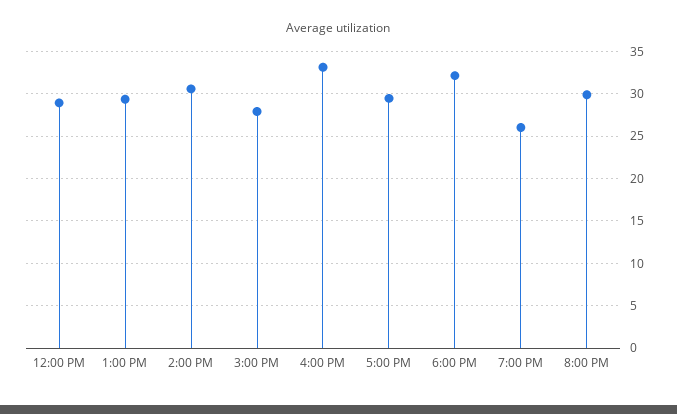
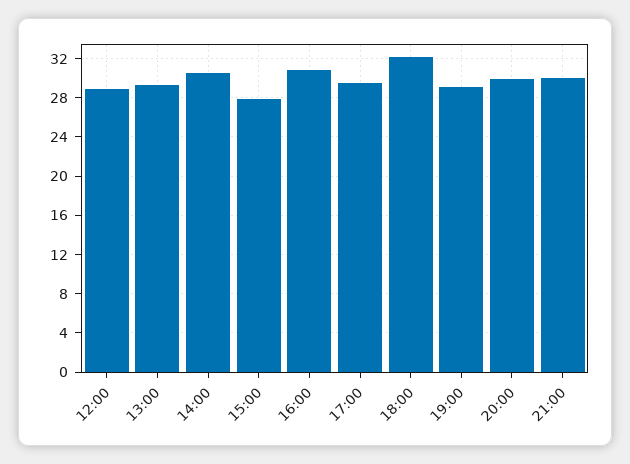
4:00 PM: 33 -> 31
7:00 PM: 26 -> 29
21:00: none -> 30

